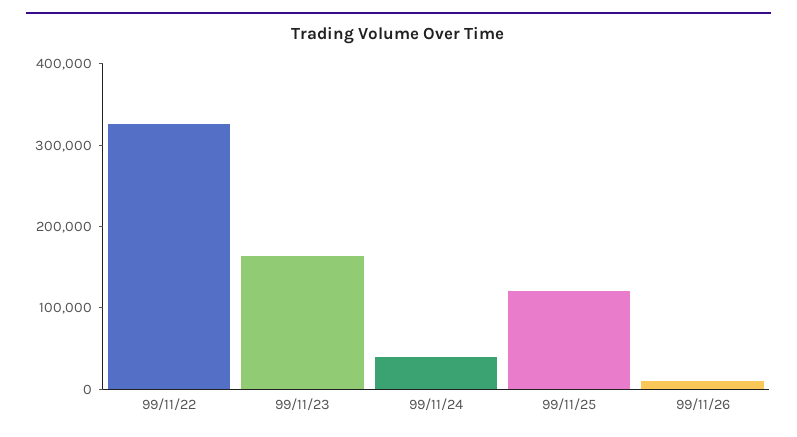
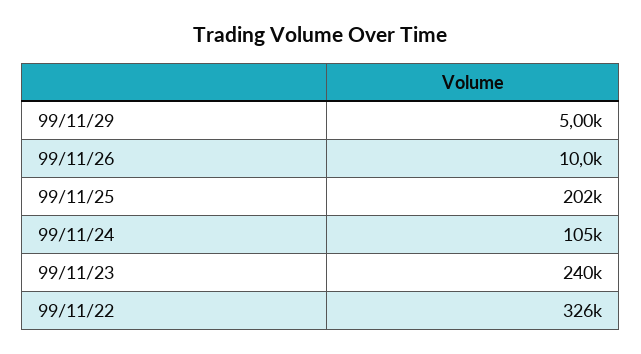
99/11/23: 160000 -> 240000
99/11/24: 40000 -> 105000
99/11/25: 120000 -> 202000
99/11/29: none -> 5000

